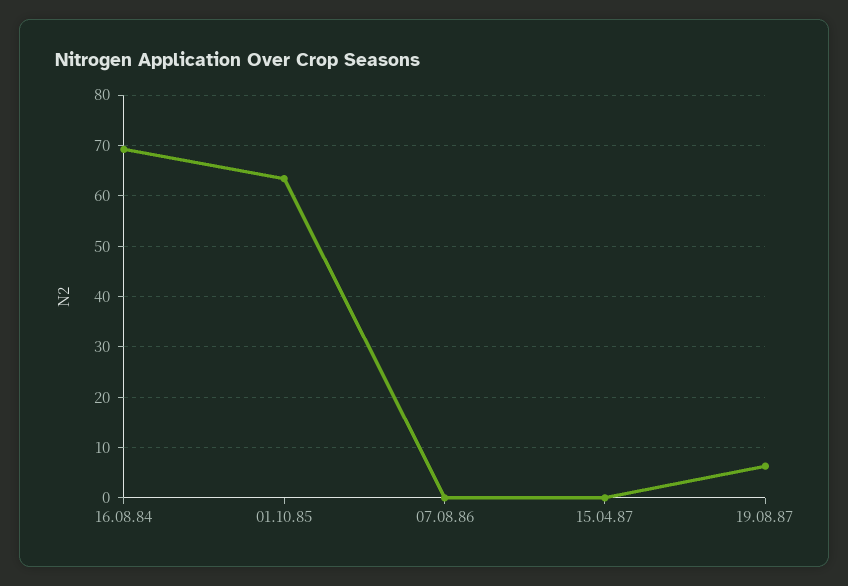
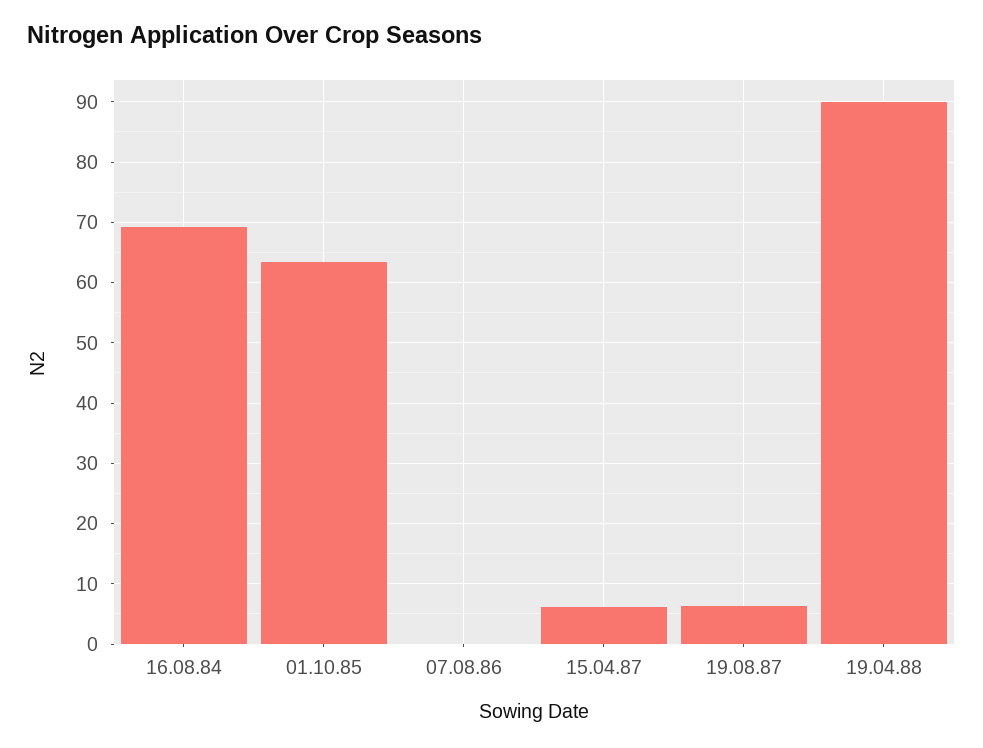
15.04.87: 0 -> 6
19.04.88: none -> 90

